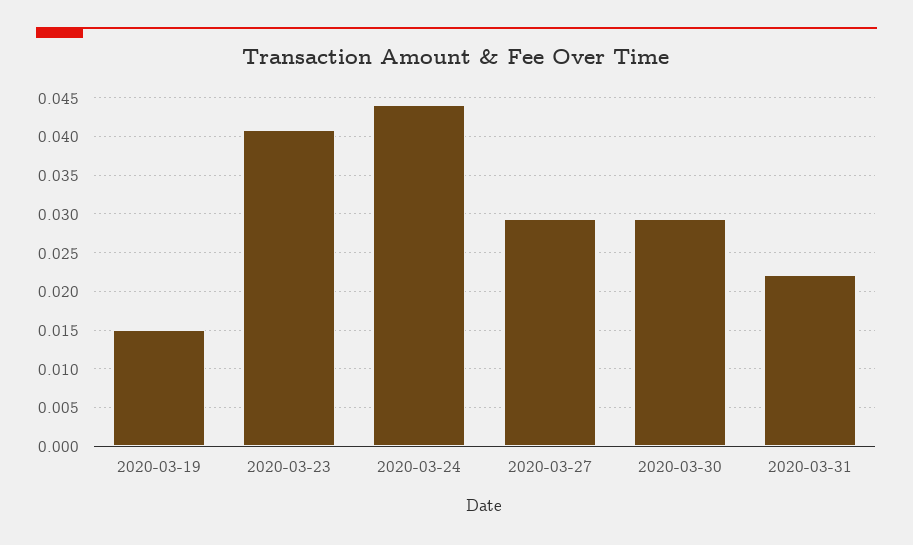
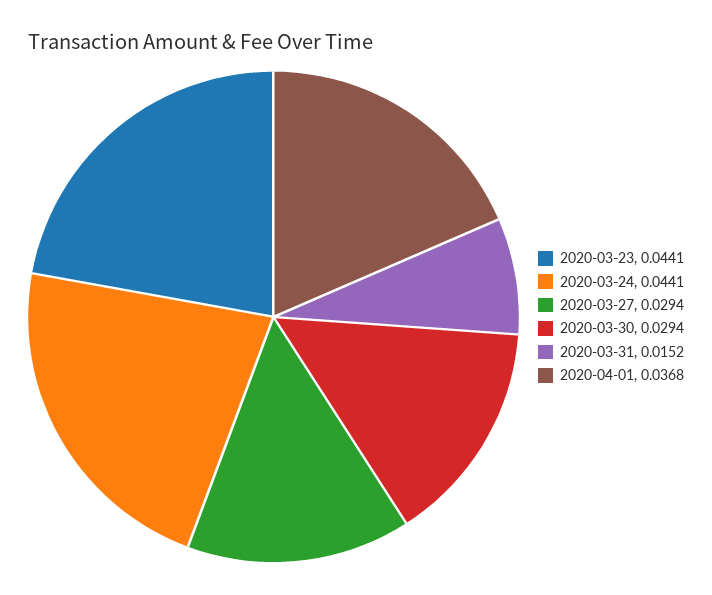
2020-03-19: 0.015 -> none
2020-03-23: 0.041 -> 0.0441
2020-03-31: 0.022 -> 0.0152
2020-04-01: none -> 0.0368

